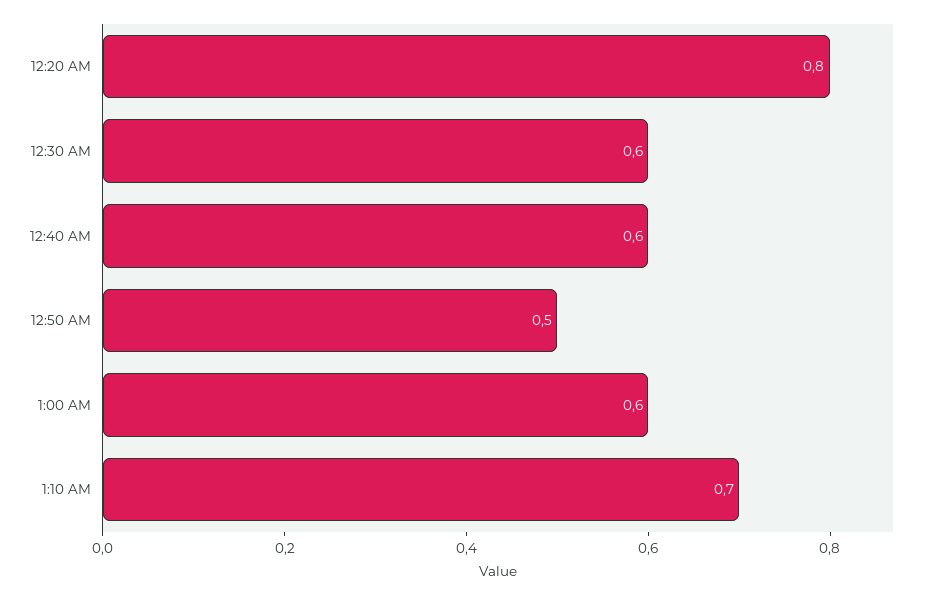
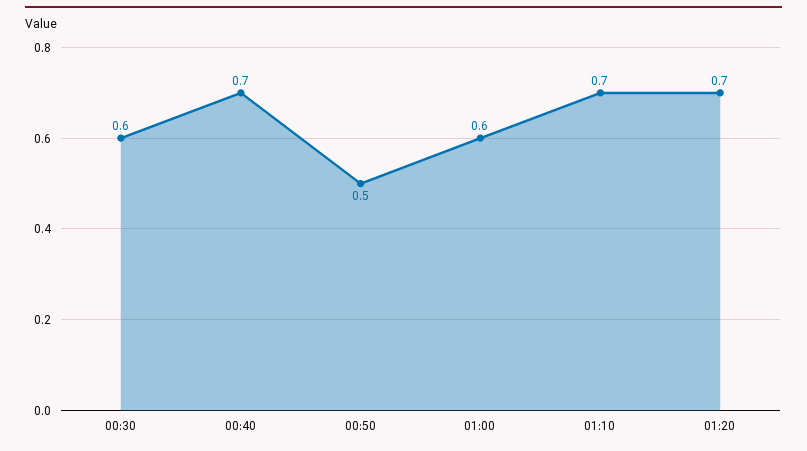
12:20 AM: 0.8 -> none
12:40 AM: 0.6 -> 0.7
01:20: none -> 0.7

